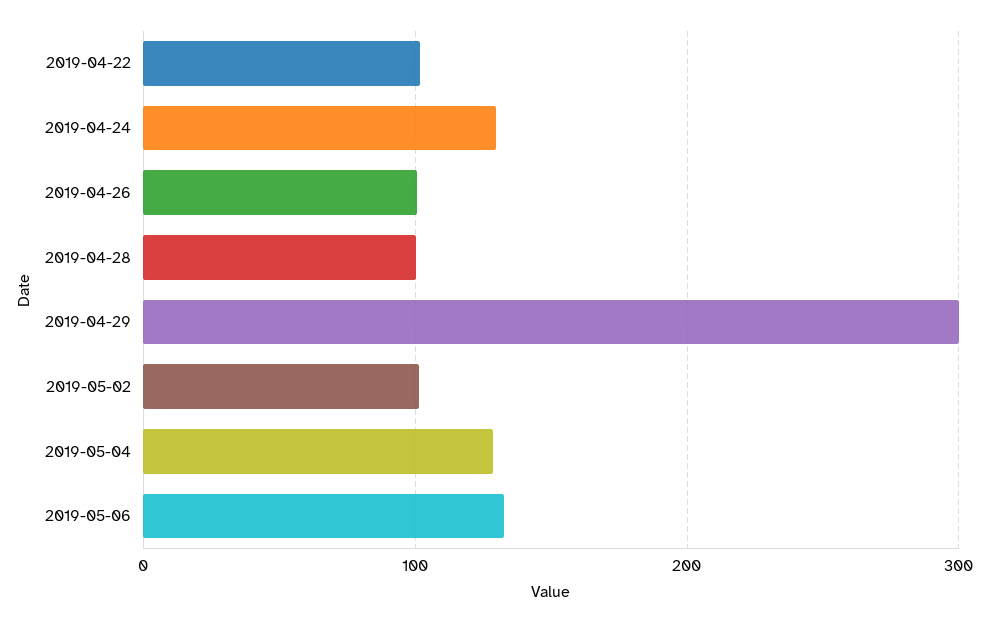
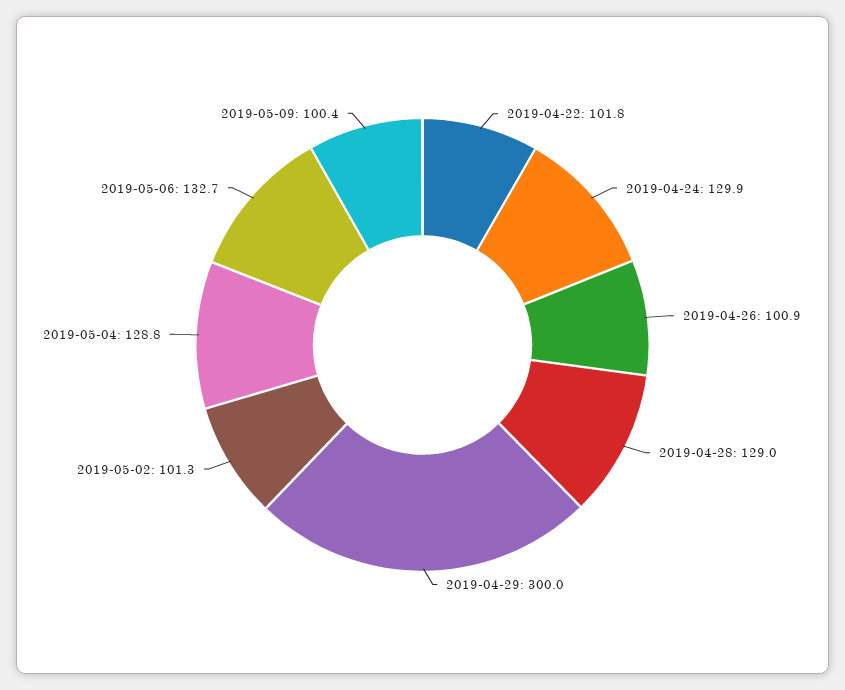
2019-04-28: 100 -> 129
2019-05-09: none -> 100.4

